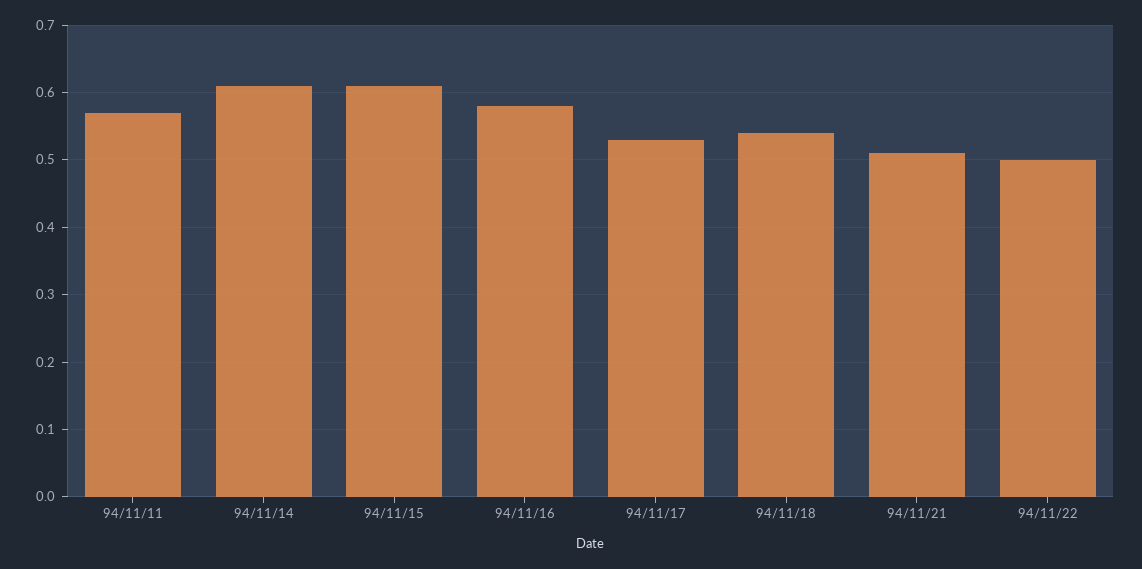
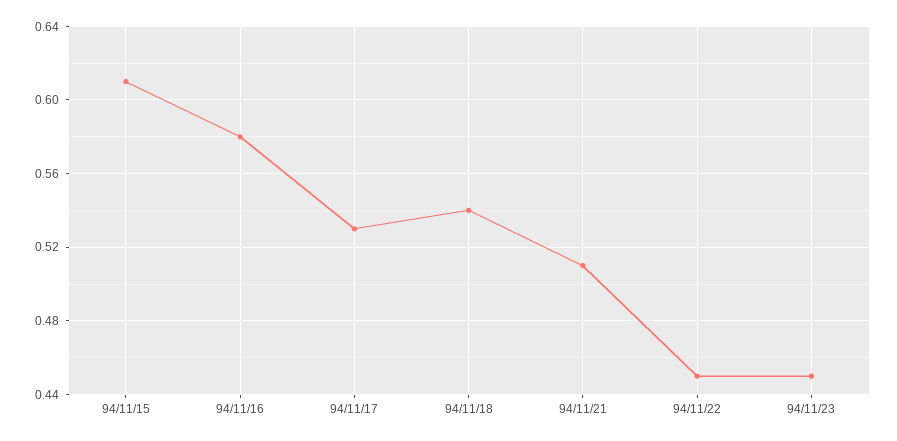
94/11/11: 0.57 -> none
94/11/14: 0.61 -> none
94/11/22: 0.5 -> 0.45
94/11/23: none -> 0.45

